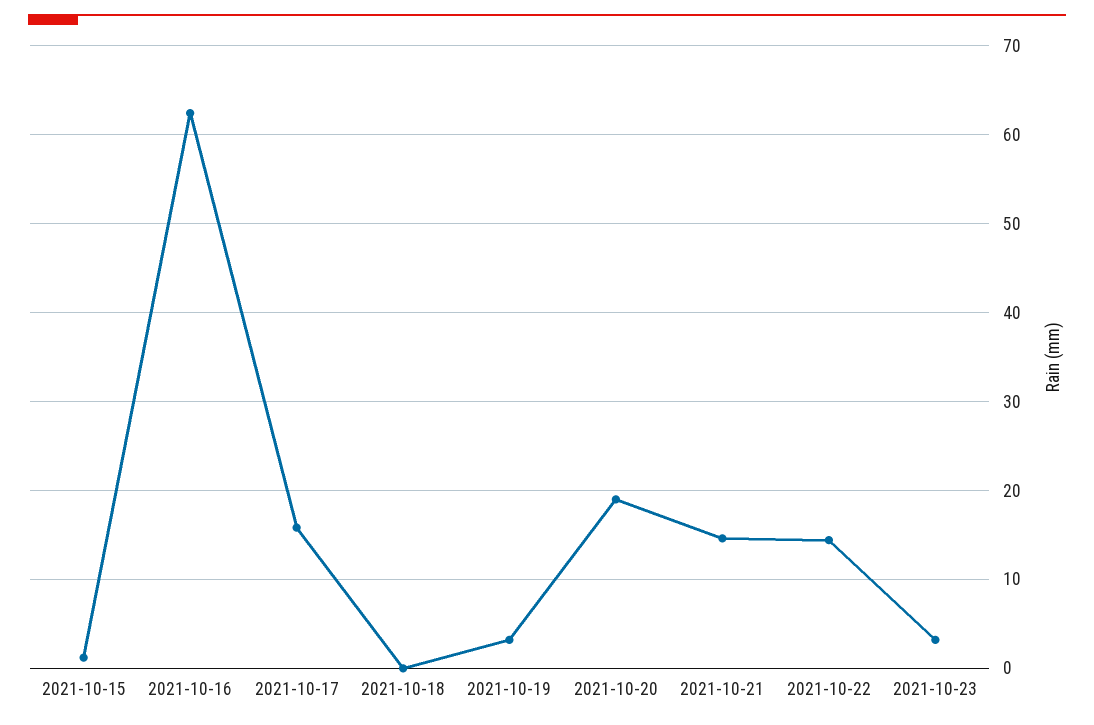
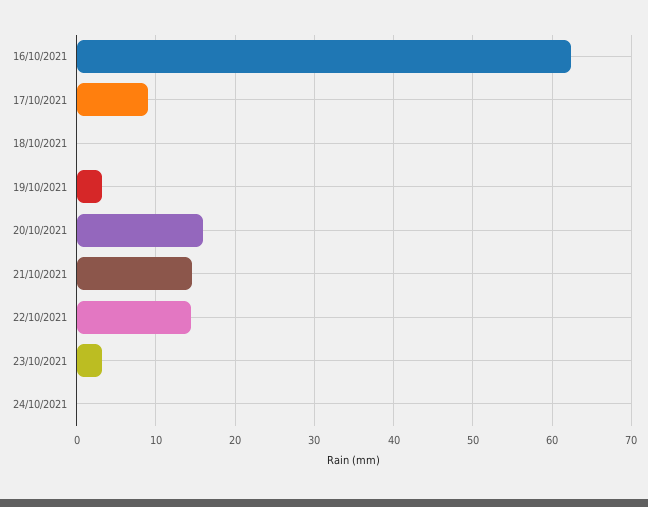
2021-10-15: 1 -> none
2021-10-17: 16 -> 9
2021-10-20: 19 -> 16
24/10/2021: none -> 0

